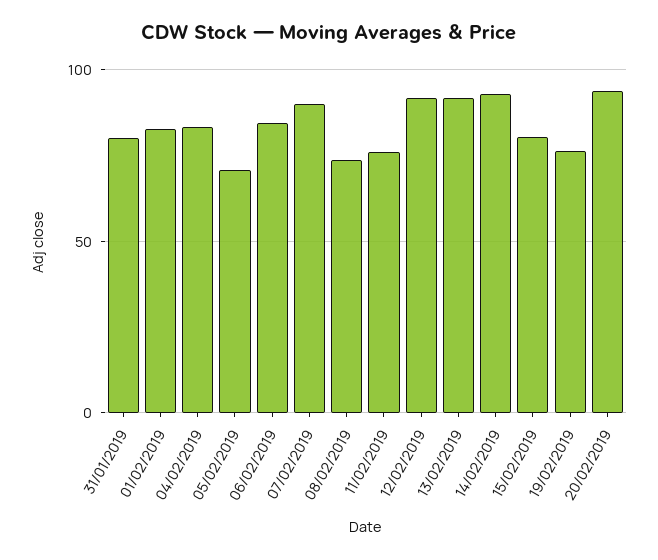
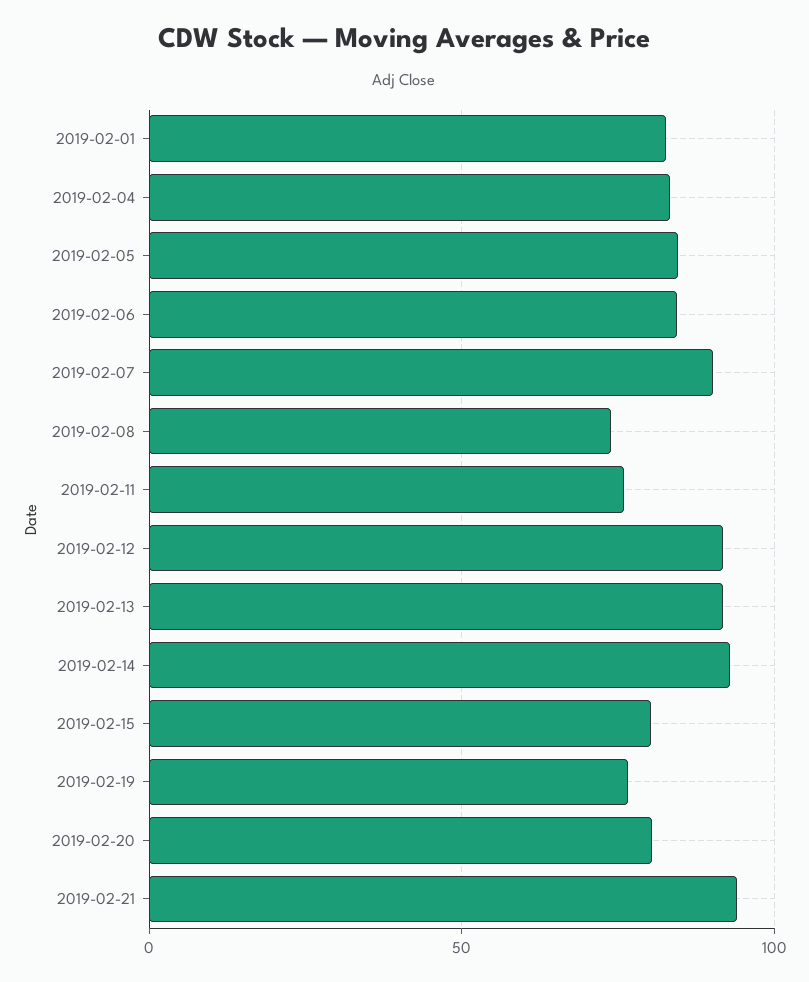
31/01/2019: 80 -> none
05/02/2019: 70 -> 85
20/02/2019: 95 -> 80
2019-02-21: none -> 95

